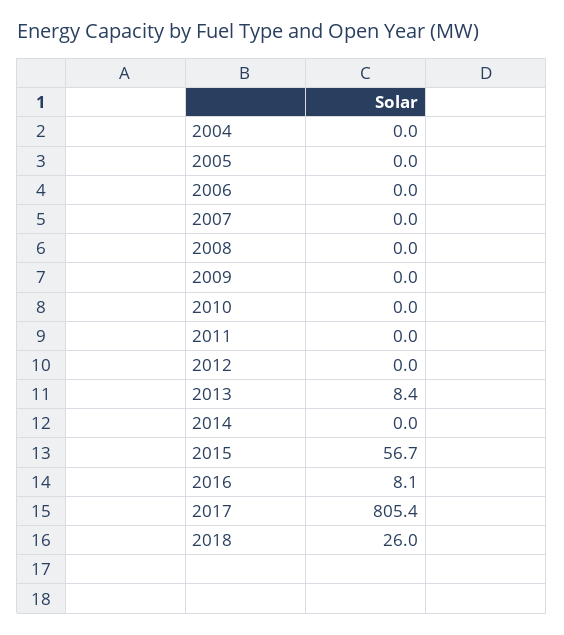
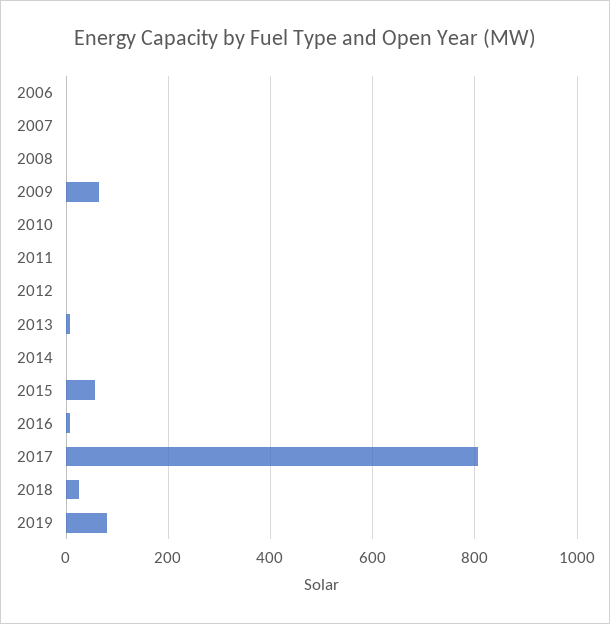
2004: 0 -> none
2005: 0 -> none
2009: 0 -> 60
2019: none -> 80

